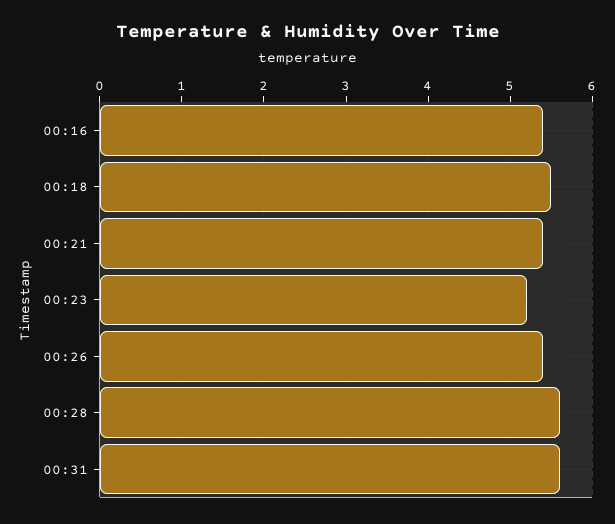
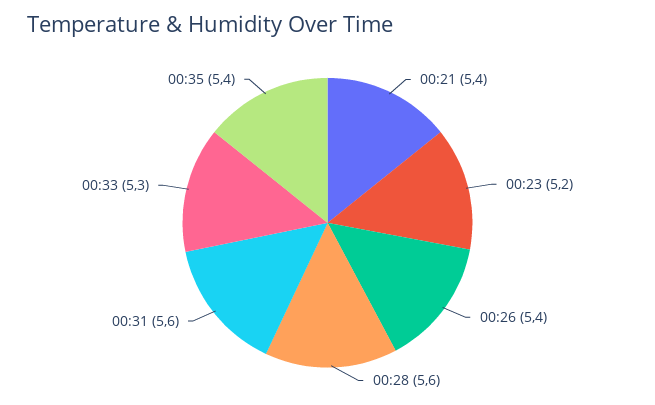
00:16: 5.4 -> none
00:18: 5.5 -> none
00:33: none -> 5.3
00:35: none -> 5.4

